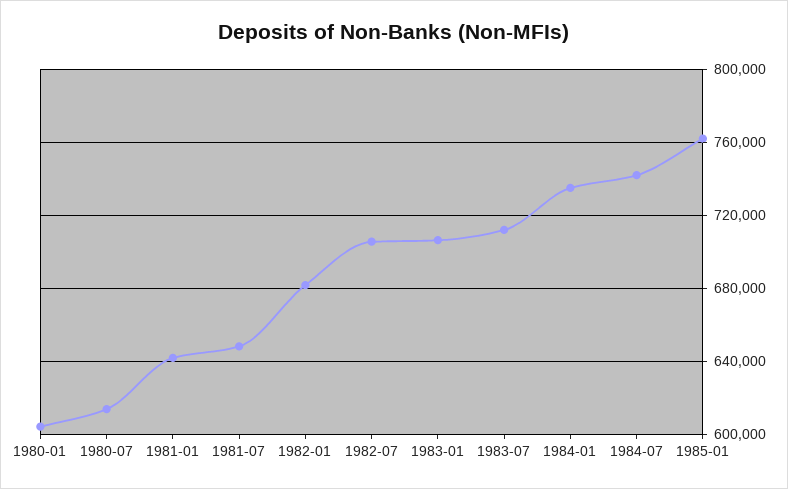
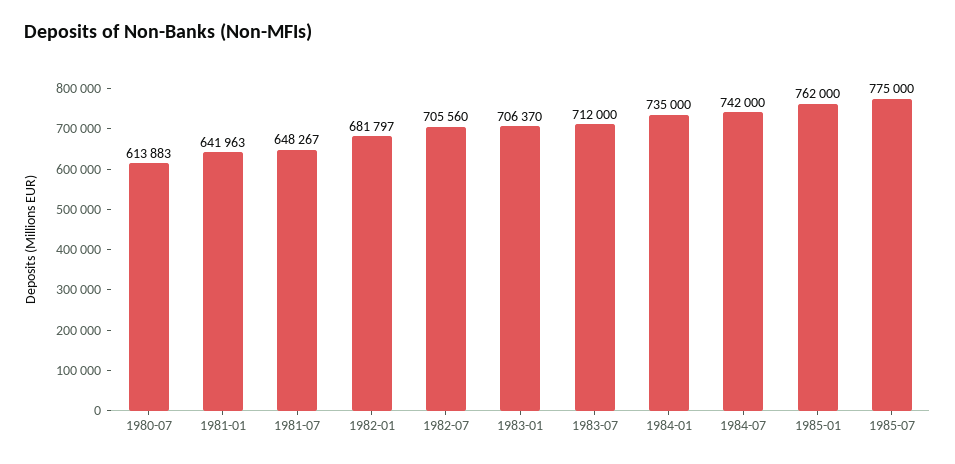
1980-01: 605000 -> none
1985-07: none -> 775000

